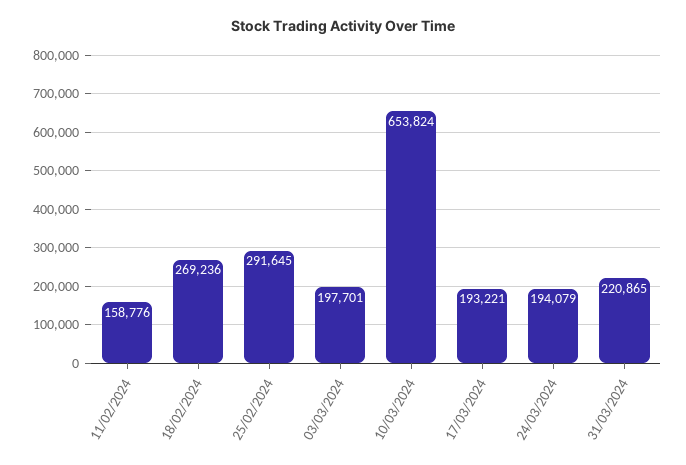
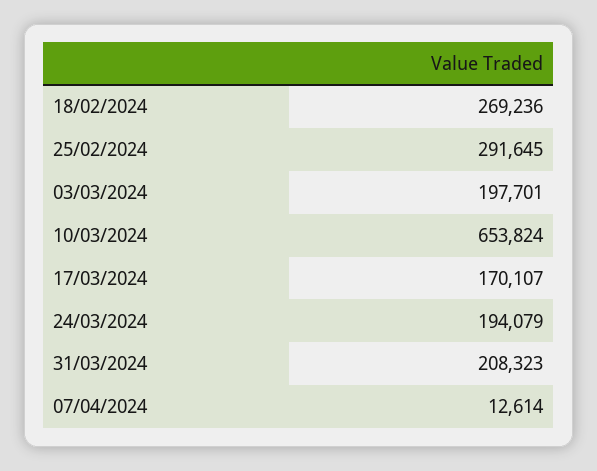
11/02/2024: 158776 -> none
17/03/2024: 193221 -> 170107
31/03/2024: 220865 -> 208323
07/04/2024: none -> 12614

